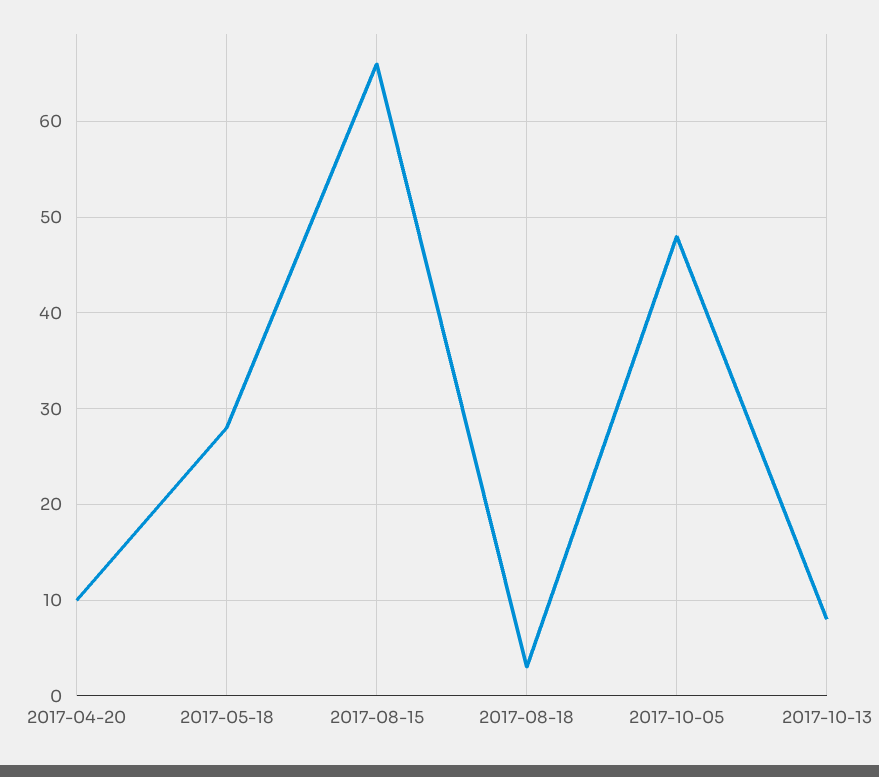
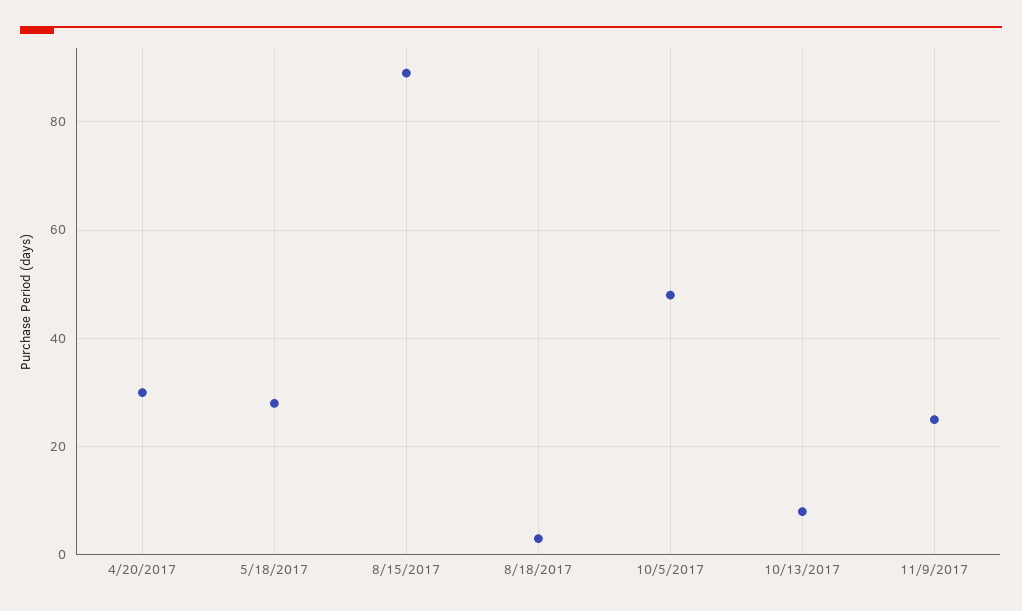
2017-04-20: 10 -> 30
2017-08-15: 66 -> 90
11/9/2017: none -> 25

